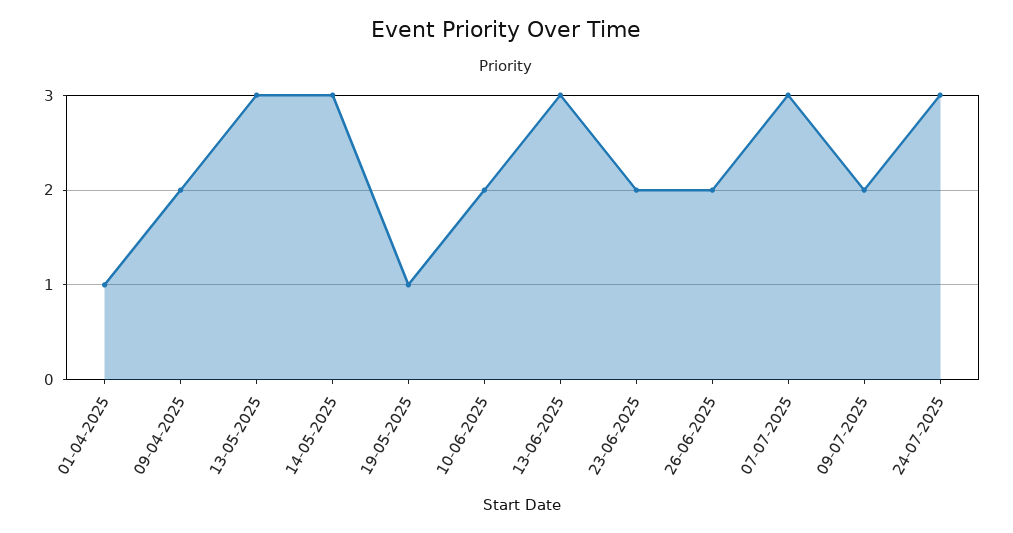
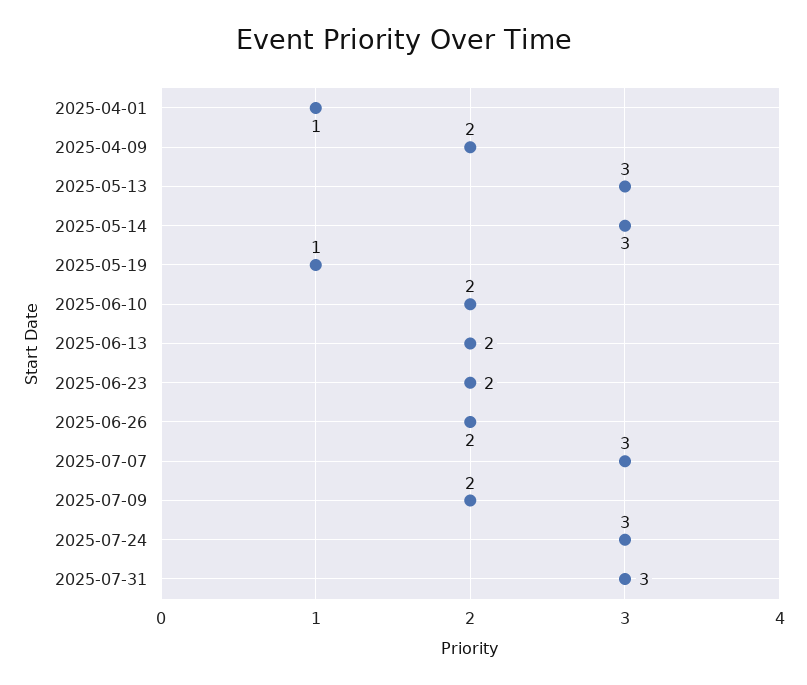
13-06-2025: 3 -> 2
2025-07-31: none -> 3

